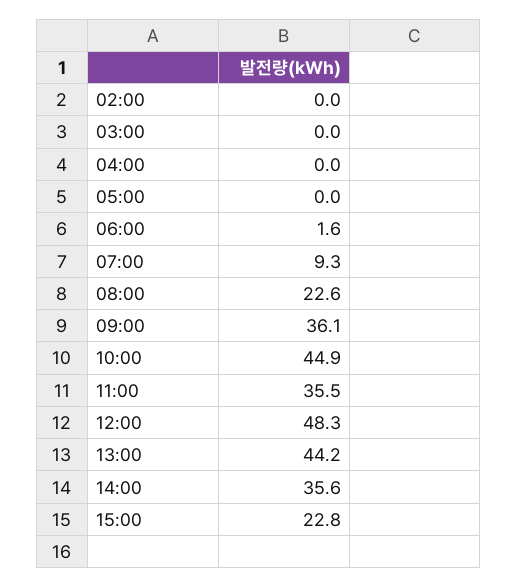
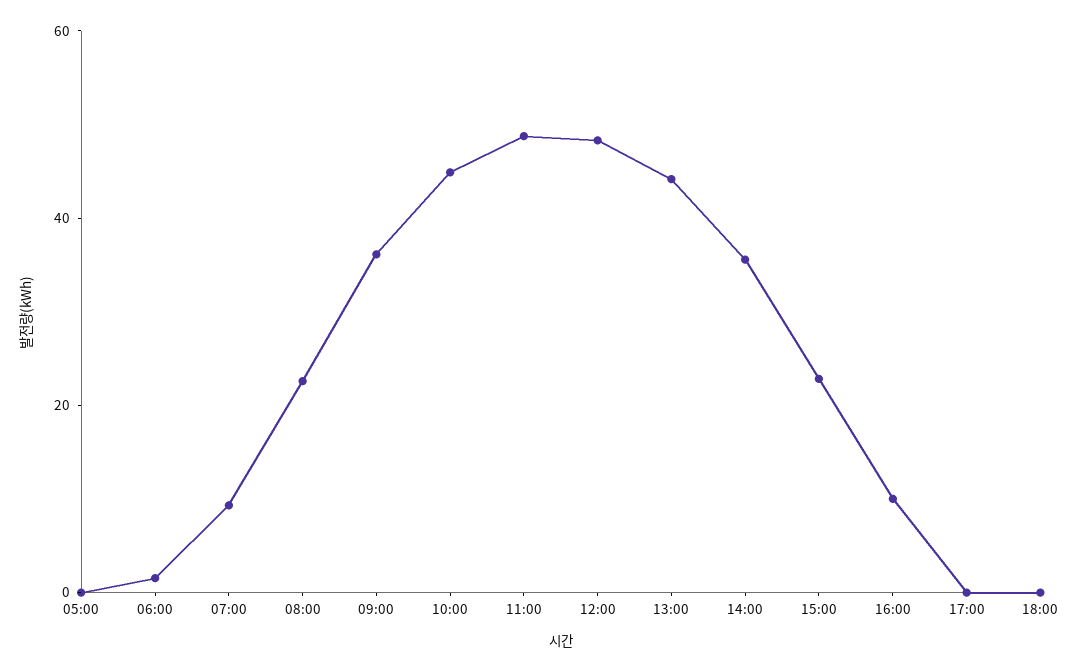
02:00: 0 -> none
03:00: 0 -> none
04:00: 0 -> none
11:00: 35.5 -> 50
16:00: none -> 10
17:00: none -> 0
18:00: none -> 0

